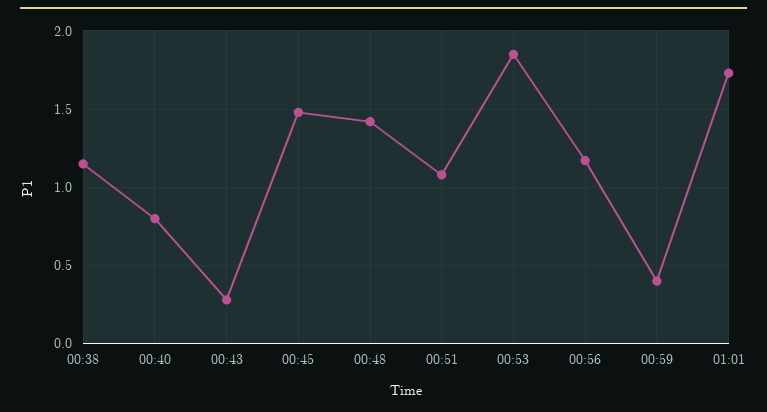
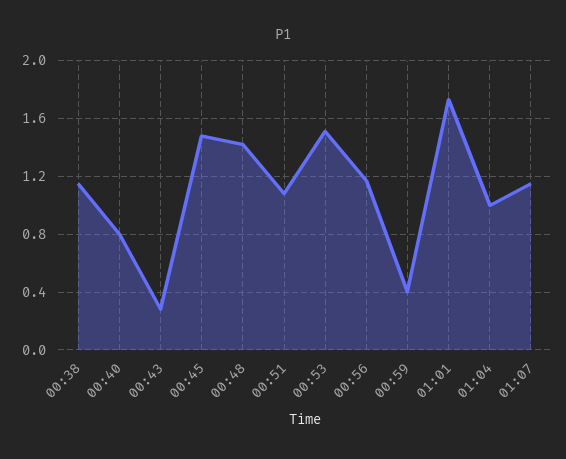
00:53: 1.85 -> 1.5
01:04: none -> 1
01:07: none -> 1.15

